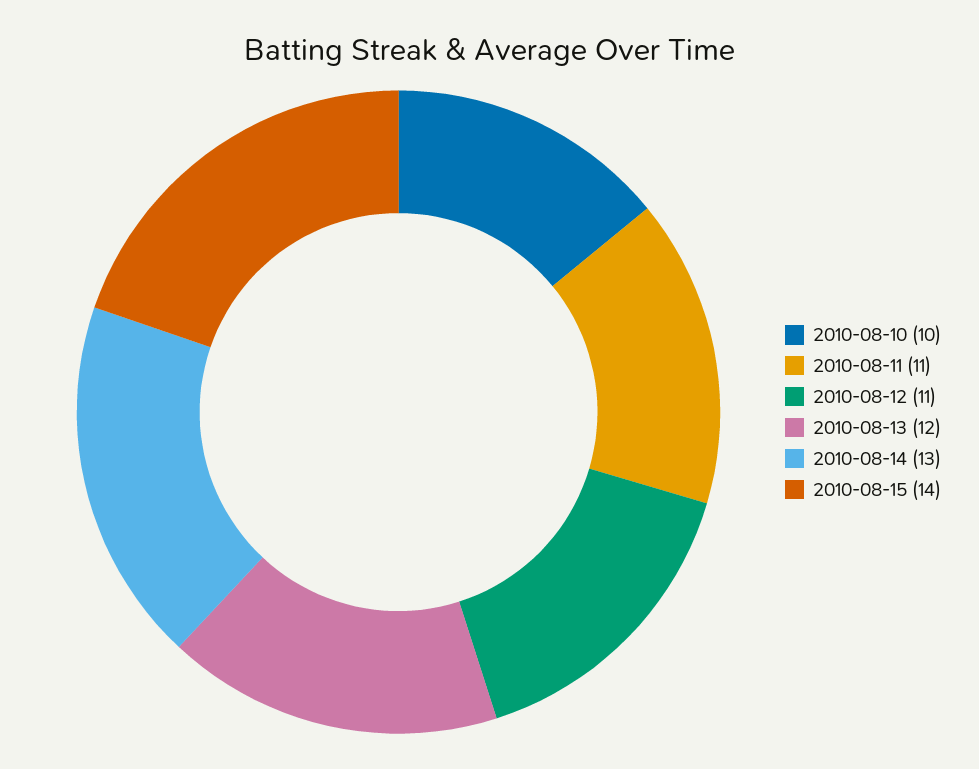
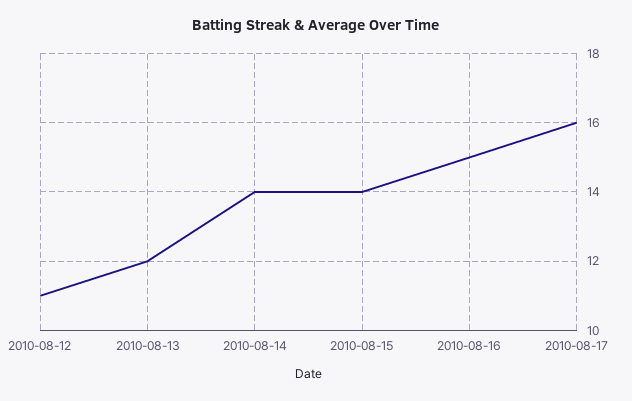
2010-08-10: 10 -> none
2010-08-11: 11 -> none
2010-08-14: 13 -> 14
2010-08-16: none -> 15
2010-08-17: none -> 16

